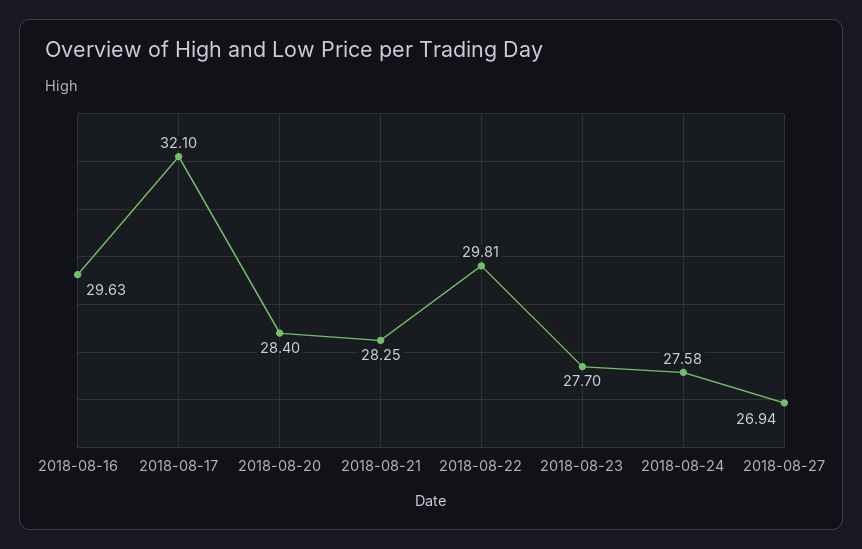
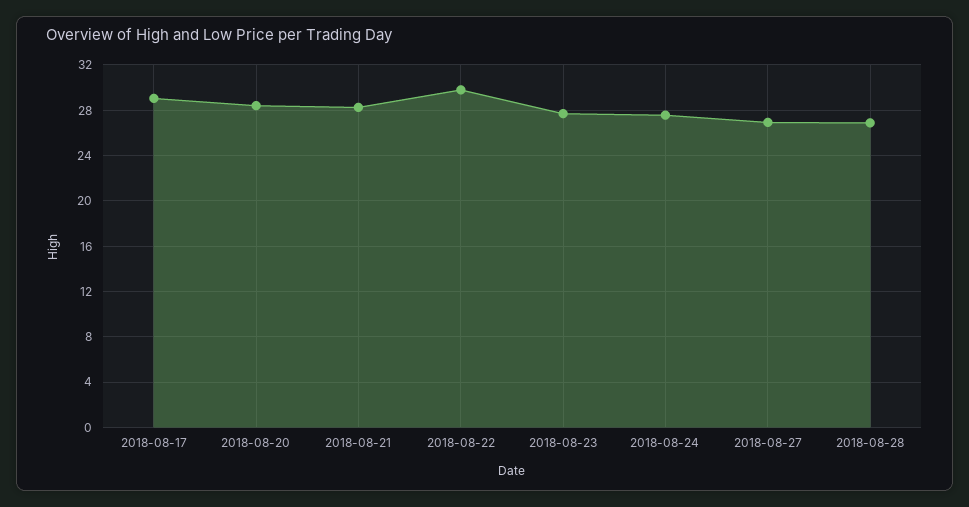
2018-08-16: 29.63 -> none
2018-08-17: 32.1 -> 29
2018-08-28: none -> 27

